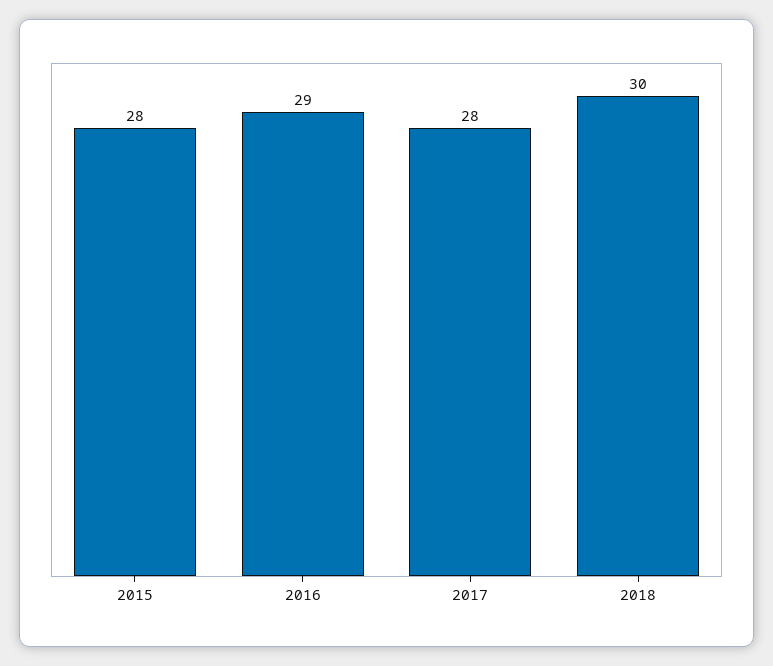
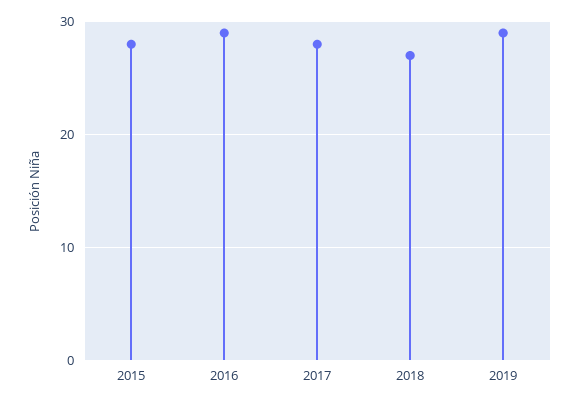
2018: 30 -> 27
2019: none -> 29

